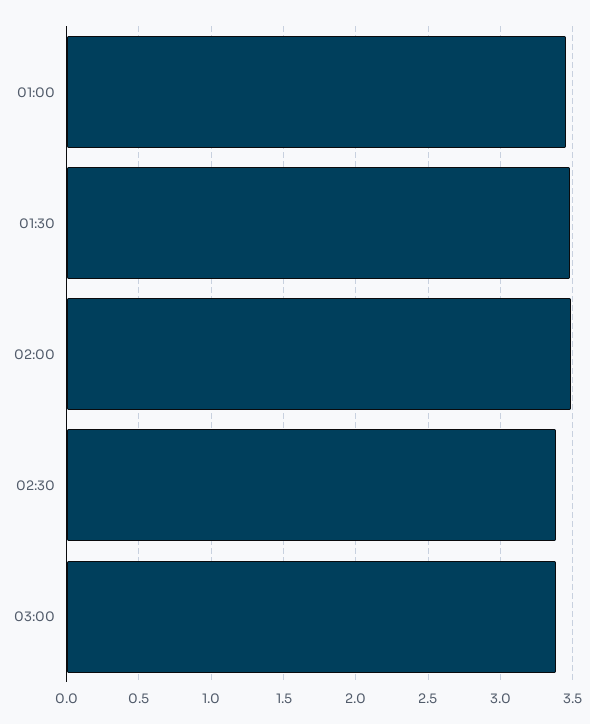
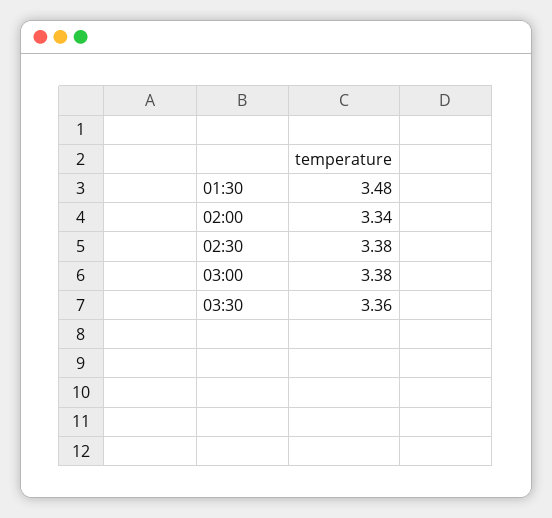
01:00: 3.45 -> none
02:00: 3.5 -> 3.34
03:30: none -> 3.36

